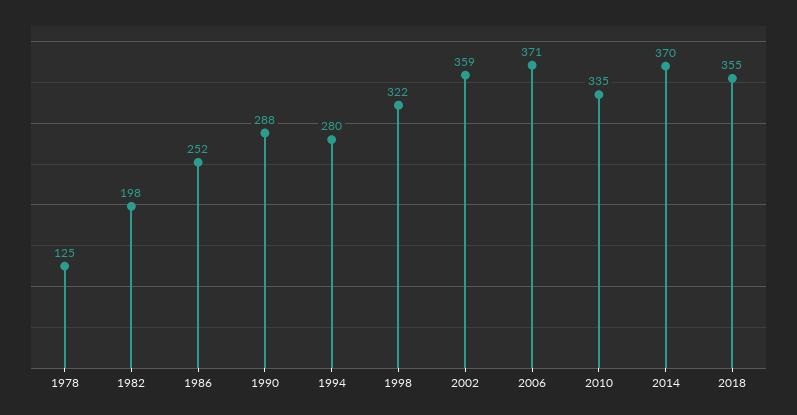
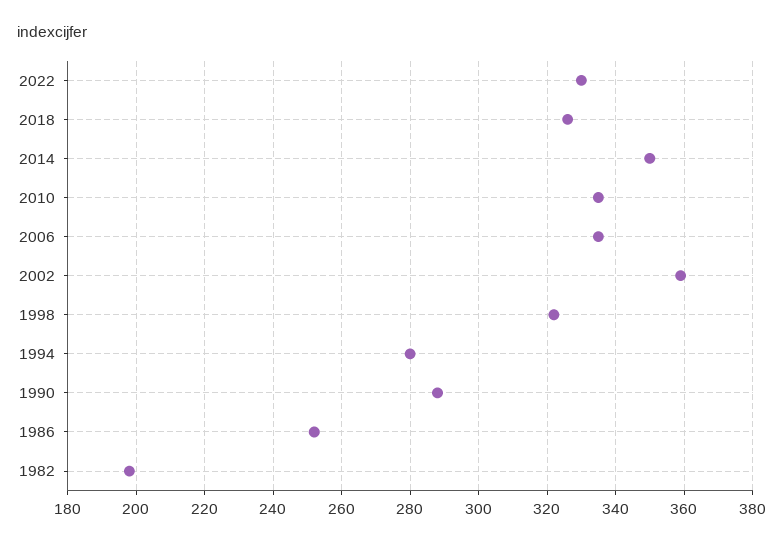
1978: 125 -> none
2006: 371 -> 335
2014: 370 -> 350
2018: 355 -> 325
2022: none -> 330

